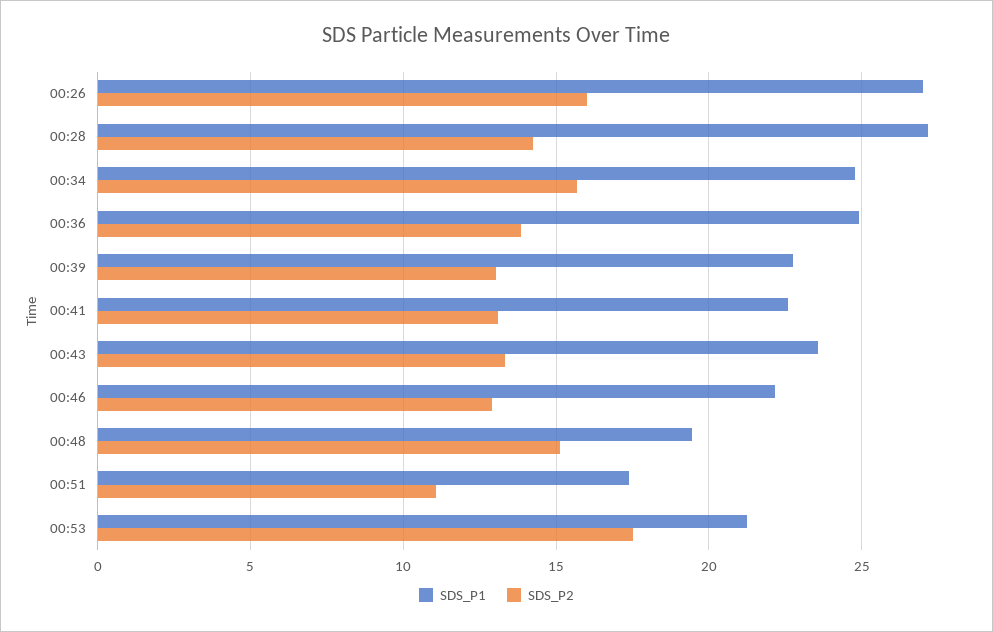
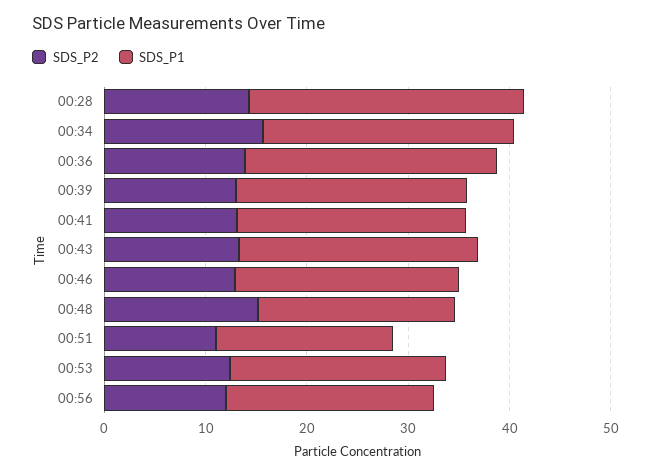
SDS_P1, 00:26: 27 -> none
SDS_P2, 00:26: 16 -> none
SDS_P2, 00:53: 17.5 -> 12
SDS_P2, 00:56: none -> 12
SDS_P1, 00:56: none -> 20

